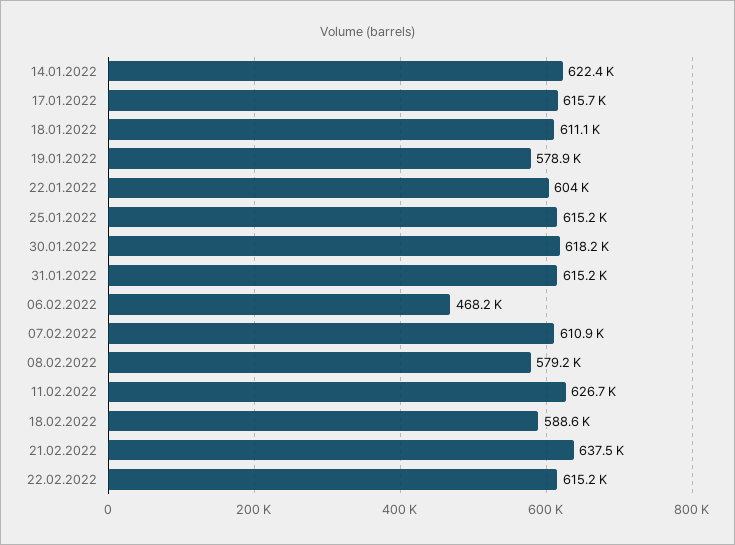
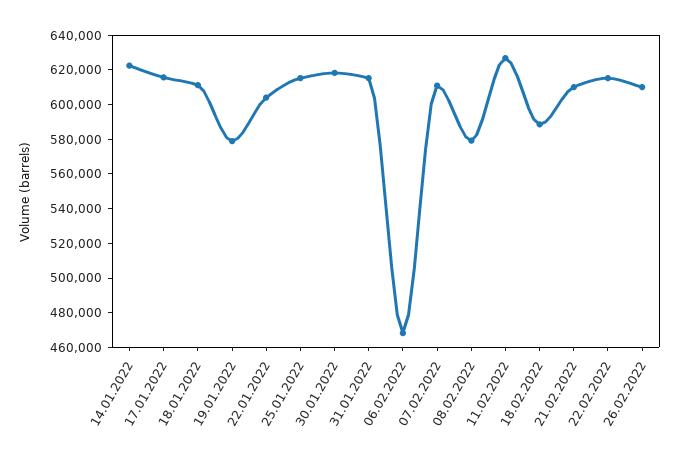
21.02.2022: 637500 -> 610000
26.02.2022: none -> 610000

